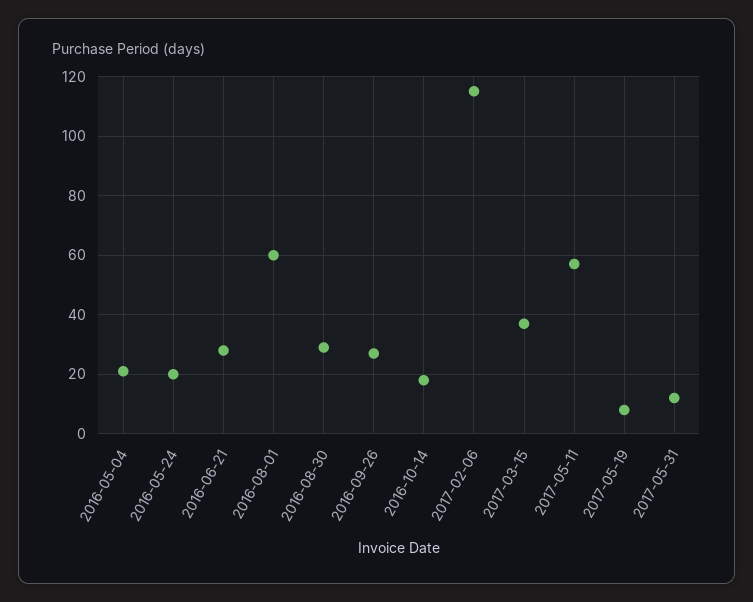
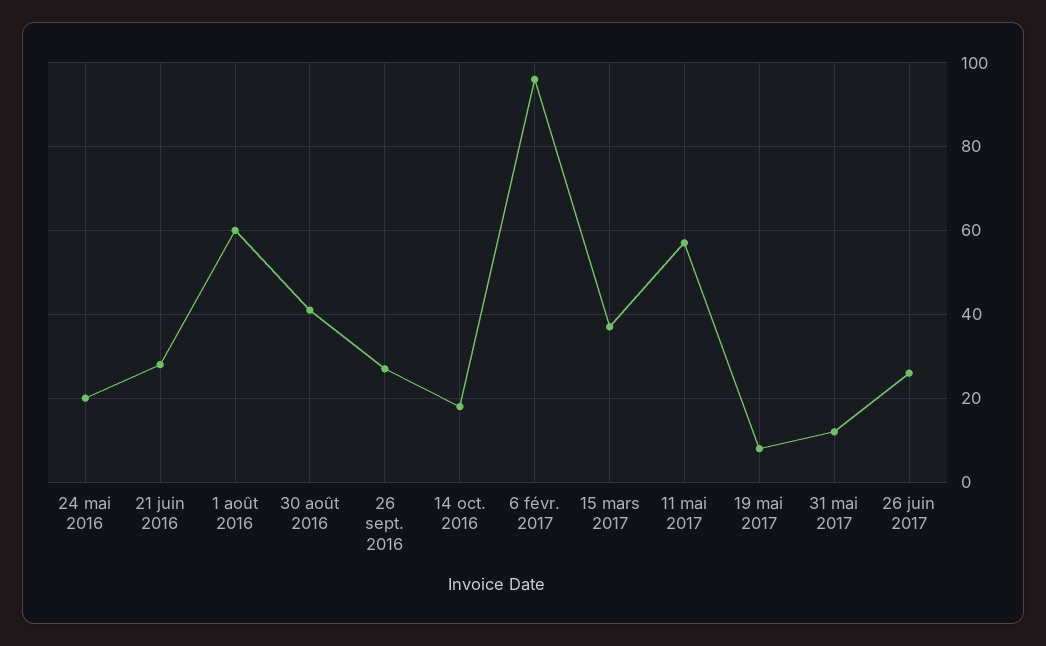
2016-05-04: 20 -> none
2016-08-30: 30 -> 40
2017-02-06: 115 -> 95
26 juin 2017: none -> 25

